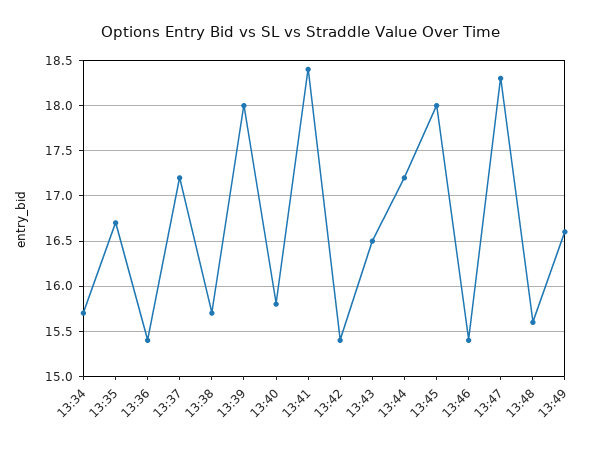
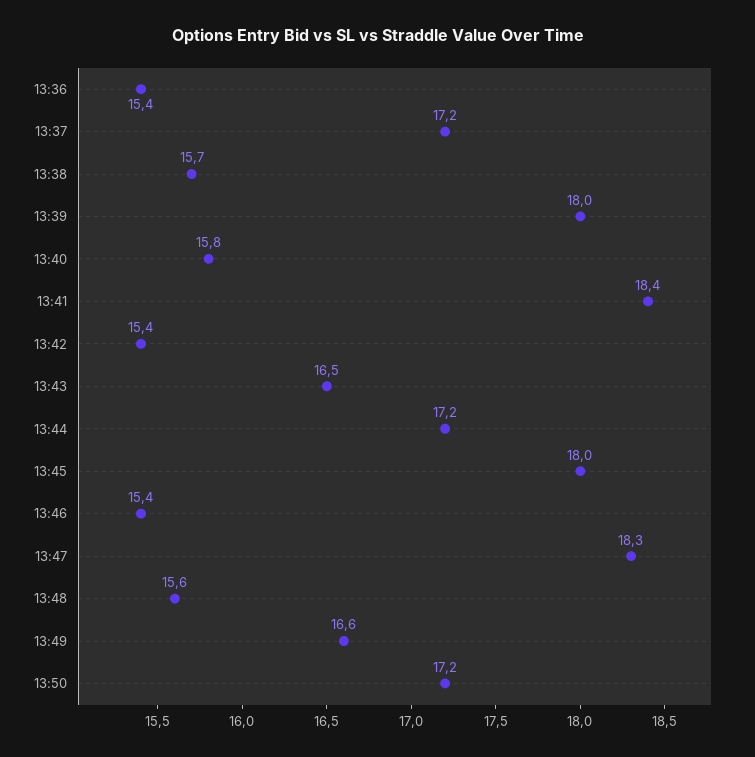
13:34: 15.7 -> none
13:35: 16.7 -> none
13:50: none -> 17.2

